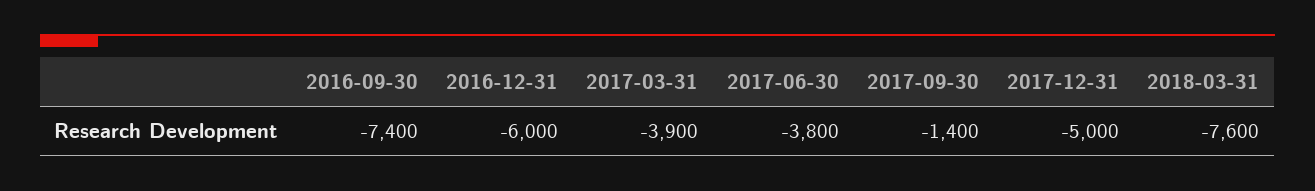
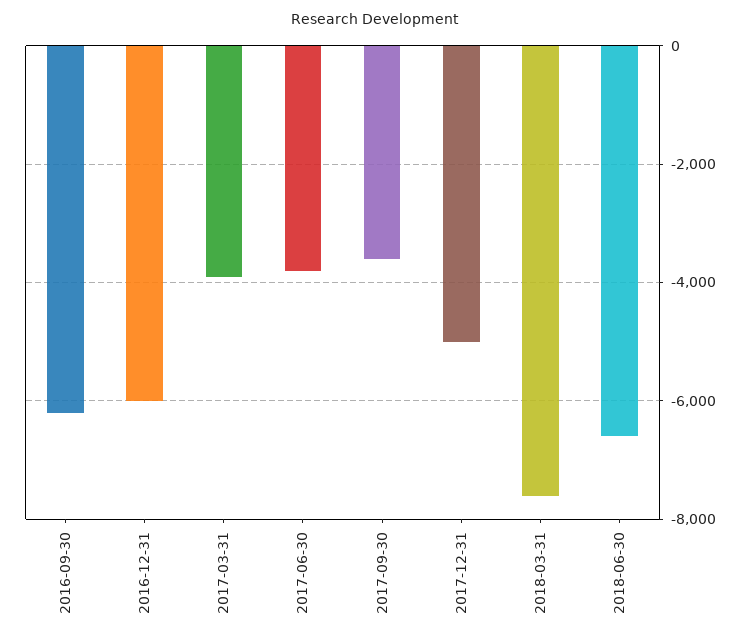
2016-09-30: -7400 -> -6200
2017-09-30: -1400 -> -3600
2018-06-30: none -> -6600

